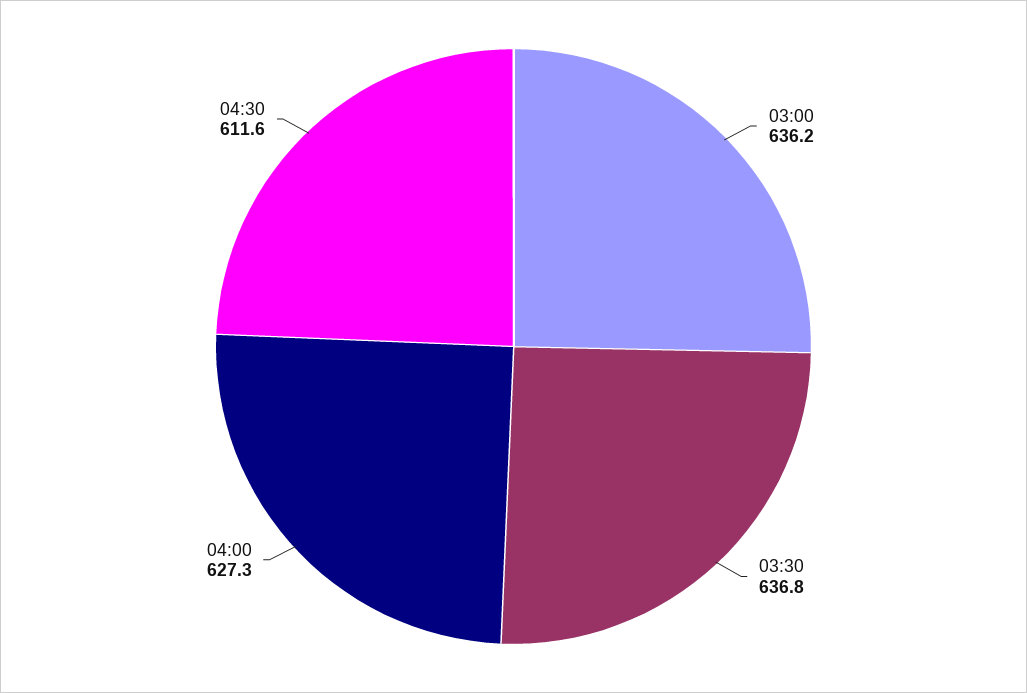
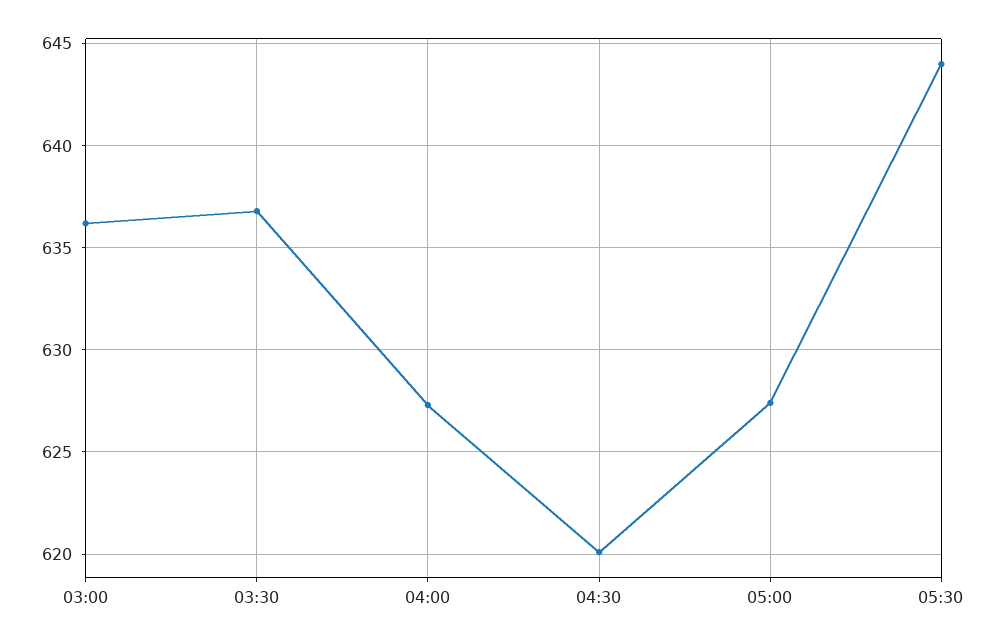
04:30: 611.6 -> 620
05:00: none -> 627.5
05:30: none -> 644

